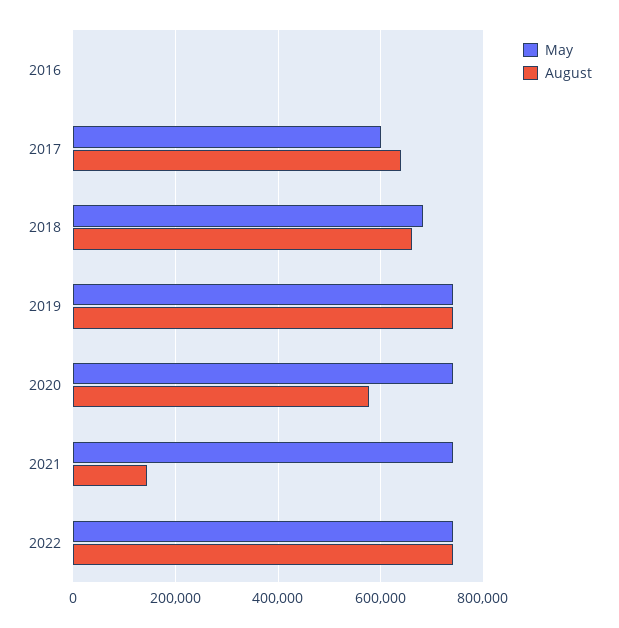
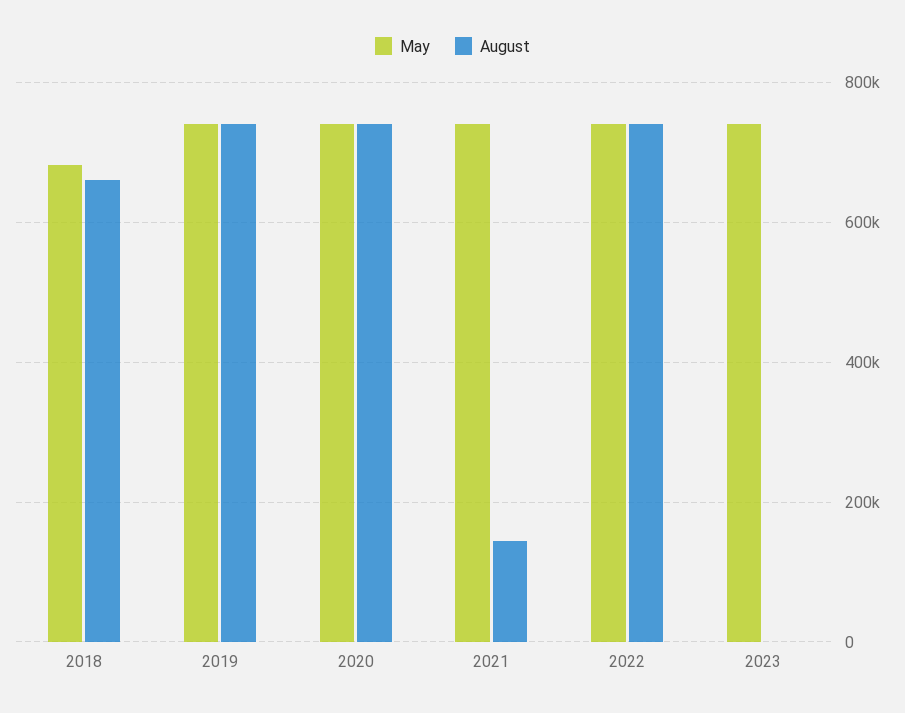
May, 2016: 0 -> none
August, 2016: 0 -> none
May, 2017: 600000 -> none
August, 2017: 640000 -> none
August, 2020: 580000 -> 740000
May, 2023: none -> 740000
August, 2023: none -> 0

